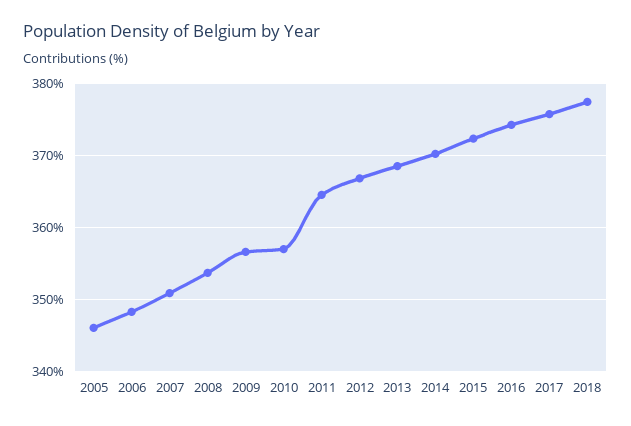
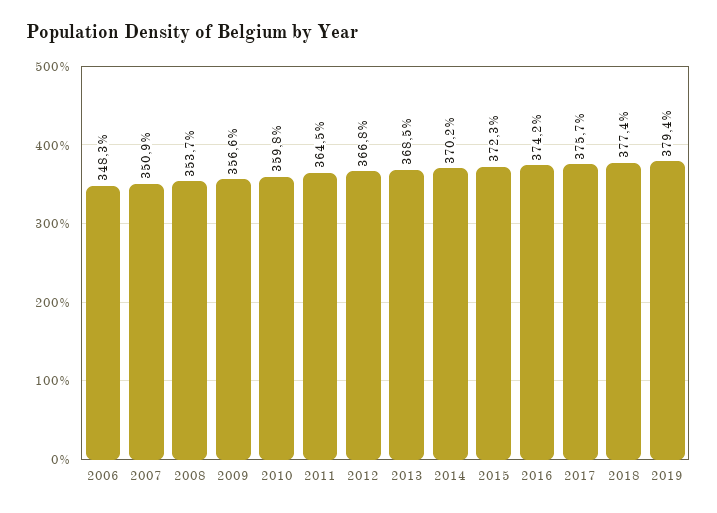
2005: 346 -> none
2010: 357 -> 359.8
2019: none -> 379.4

